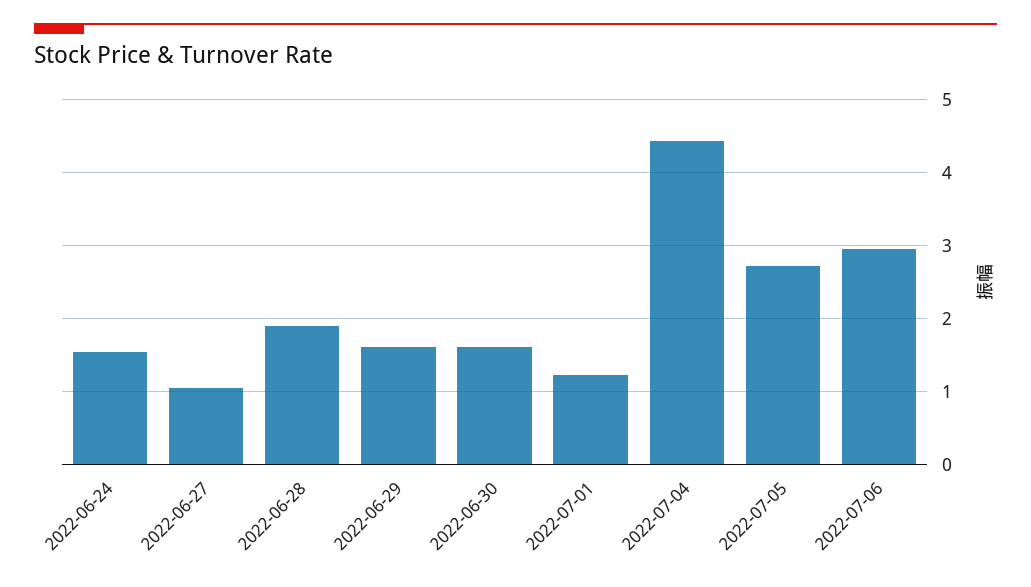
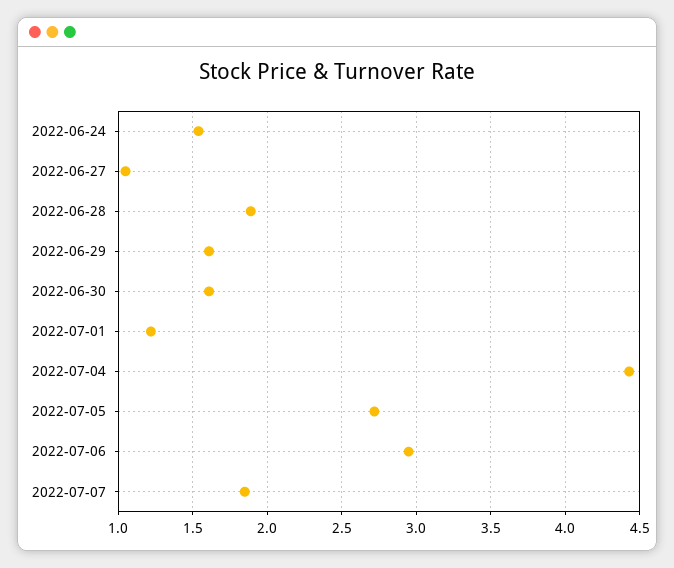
2022-07-07: none -> 1.85

